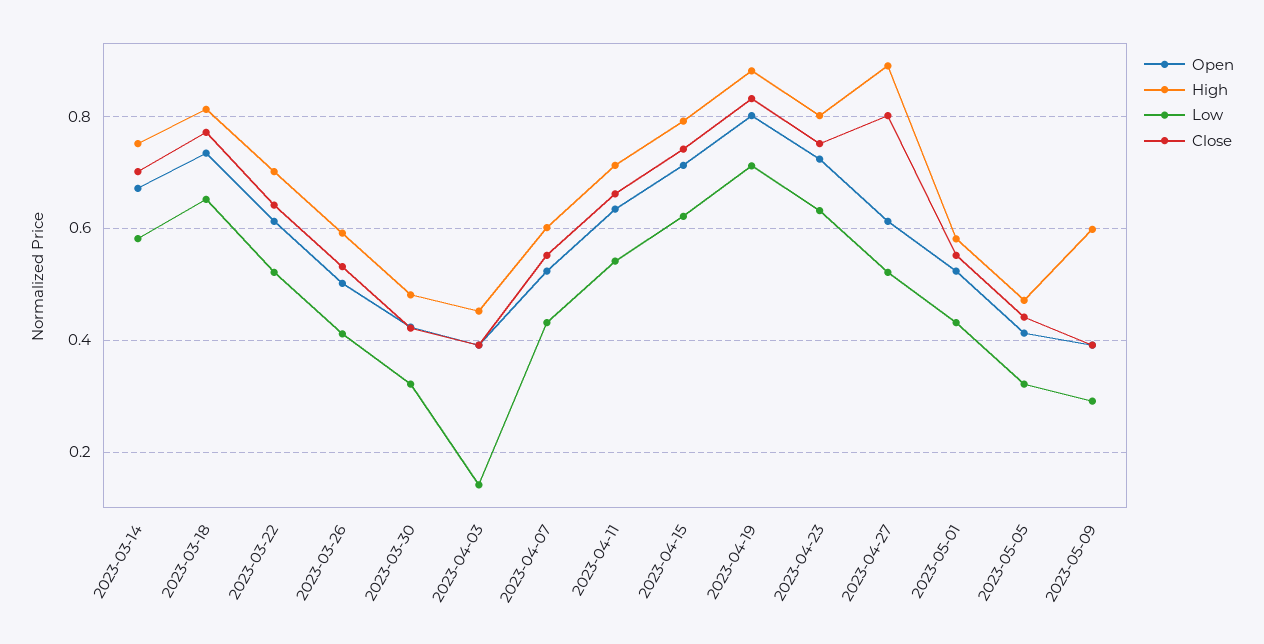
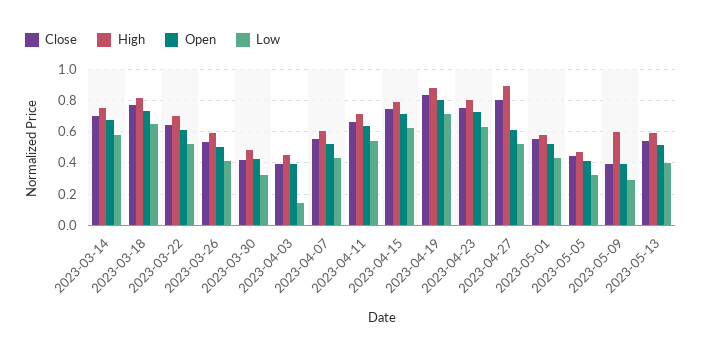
Close, 2023-05-13: none -> 0.55
High, 2023-05-13: none -> 0.6
Open, 2023-05-13: none -> 0.5
Low, 2023-05-13: none -> 0.4

